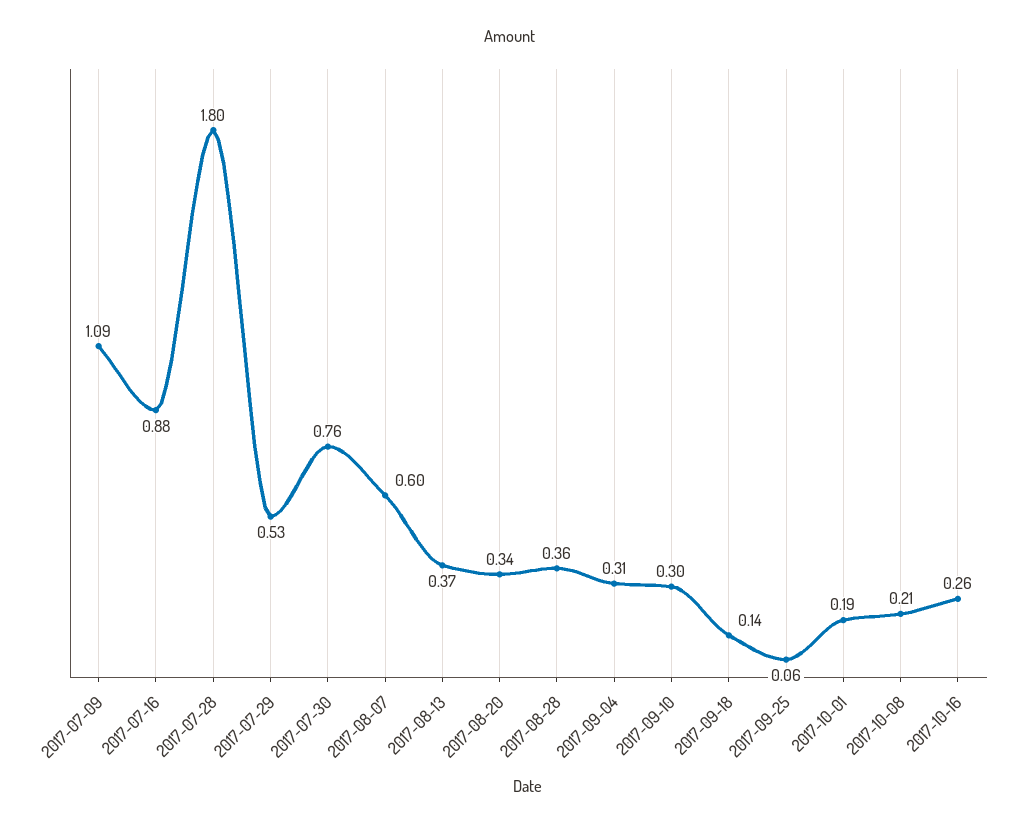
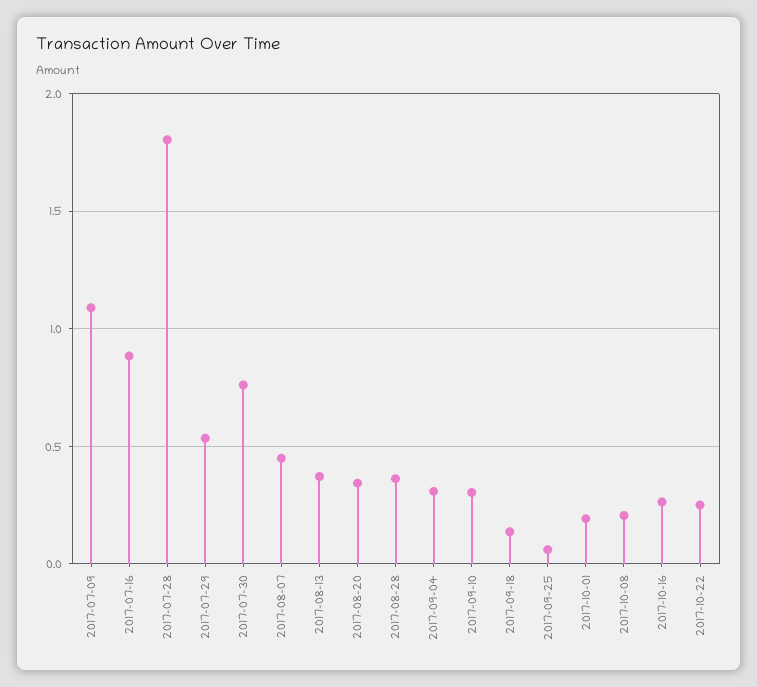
2017-08-07: 0.6 -> 0.45
2017-10-22: none -> 0.25

